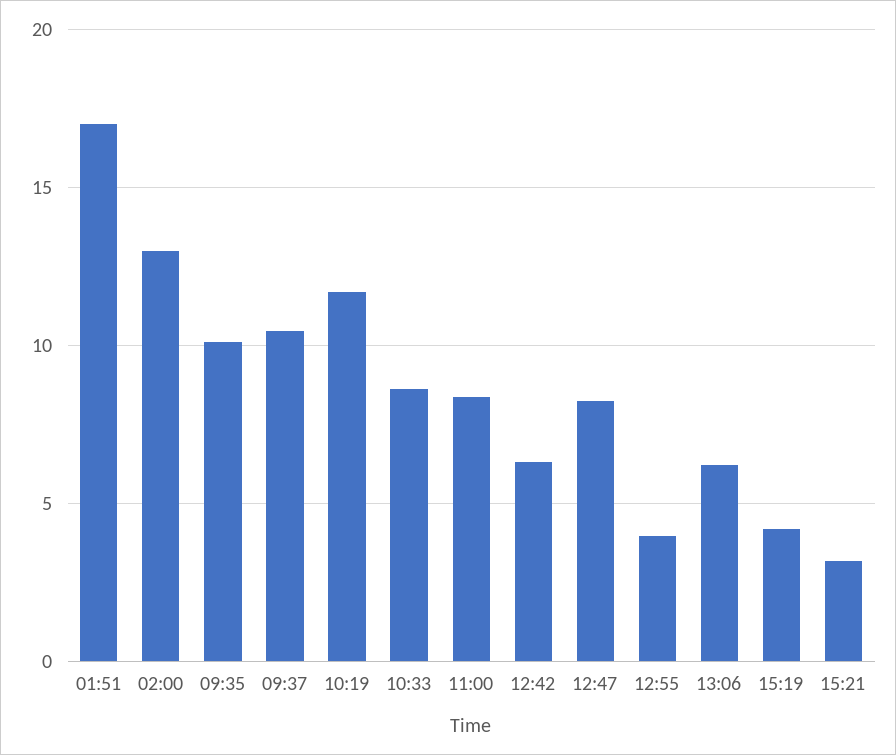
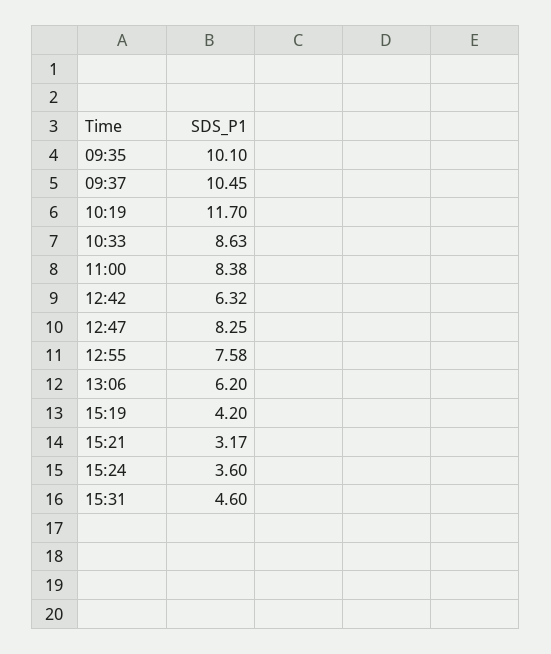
01:51: 17 -> none
02:00: 13 -> none
12:55: 4 -> 7.58
15:24: none -> 3.6
15:31: none -> 4.6

